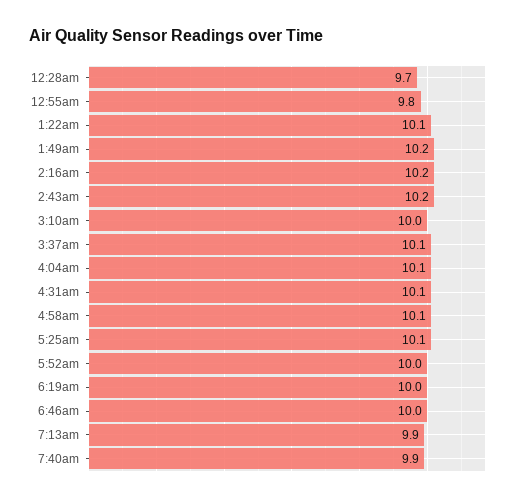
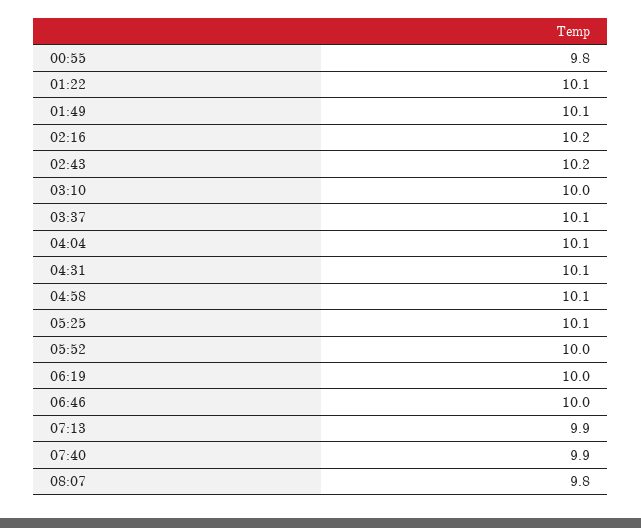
12:28am: 9.7 -> none
1:49am: 10.2 -> 10.1
08:07: none -> 9.8

